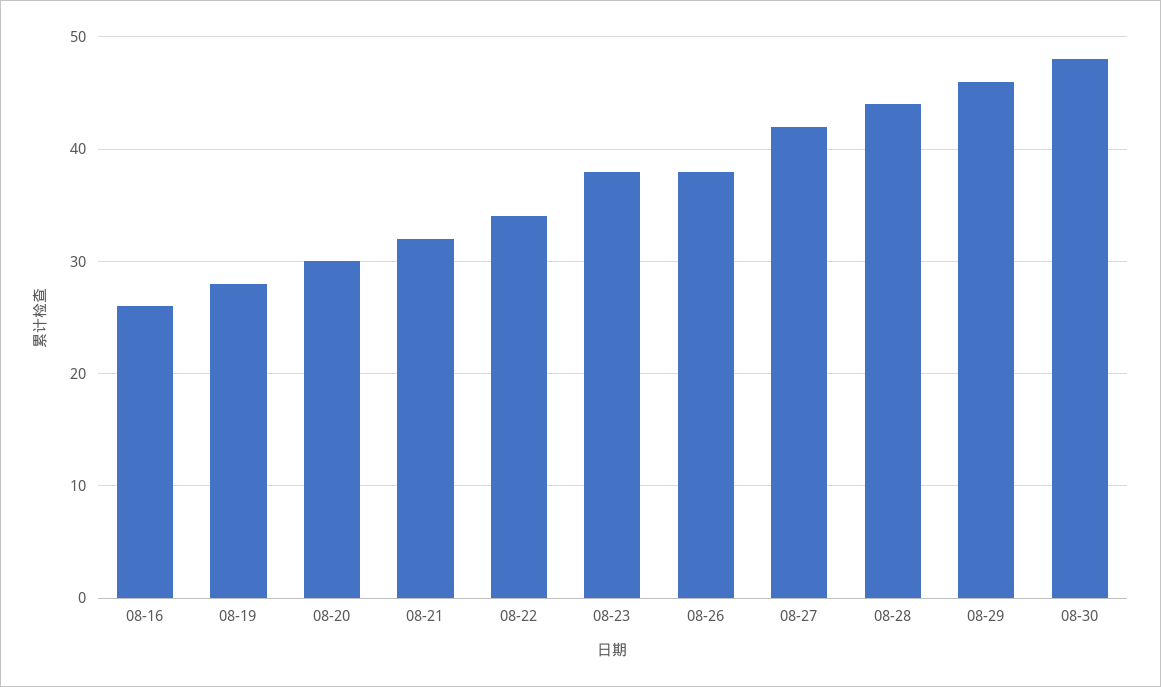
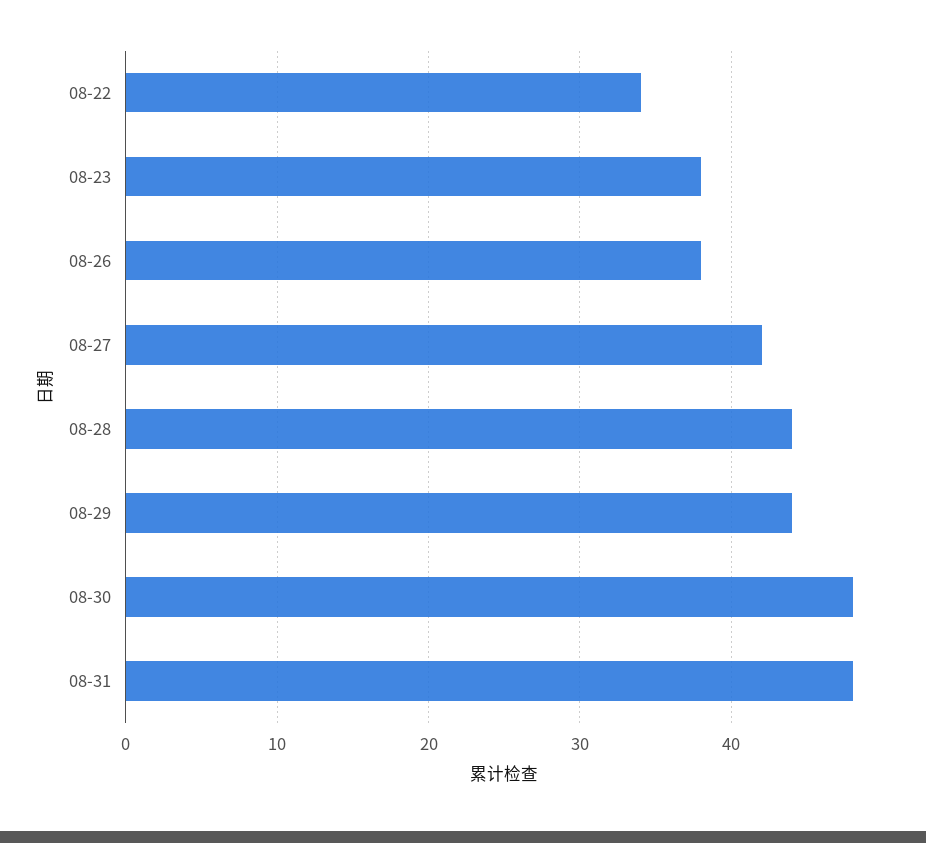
08-16: 26 -> none
08-19: 28 -> none
08-20: 30 -> none
08-21: 32 -> none
08-29: 46 -> 44
08-31: none -> 48

